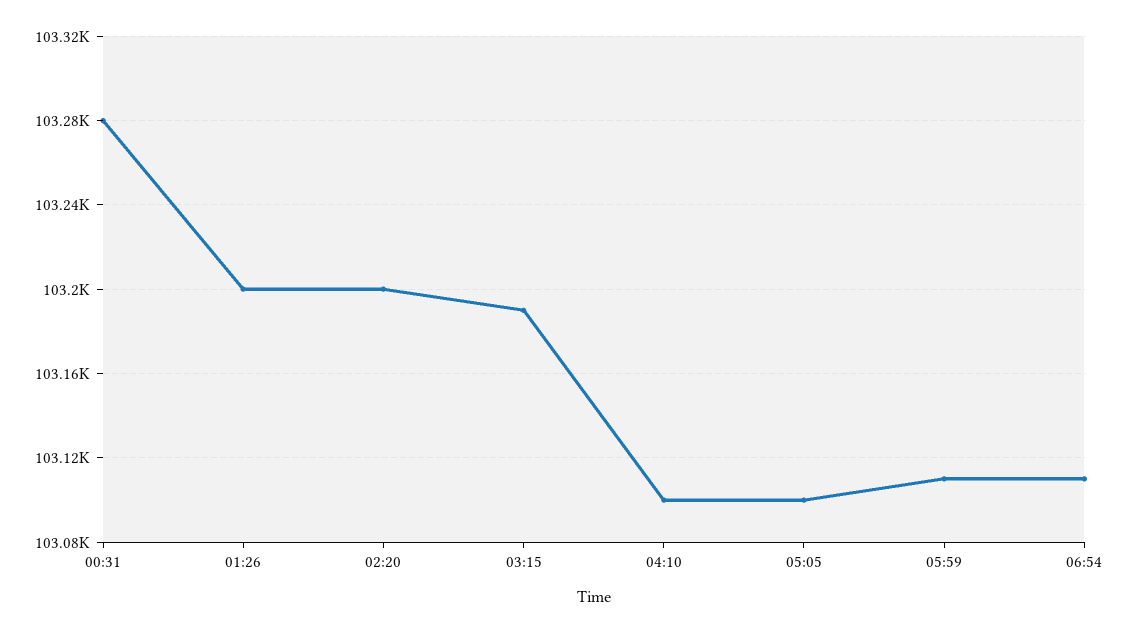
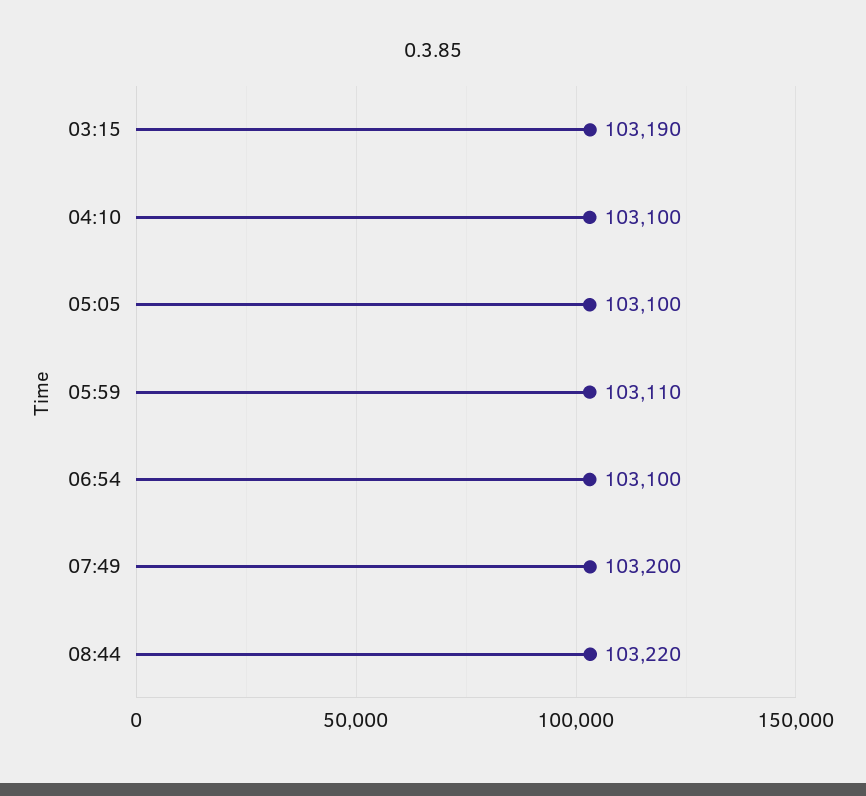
00:31: 103280 -> none
01:26: 103200 -> none
02:20: 103200 -> none
06:54: 103110 -> 103100
07:49: none -> 103200
08:44: none -> 103220

